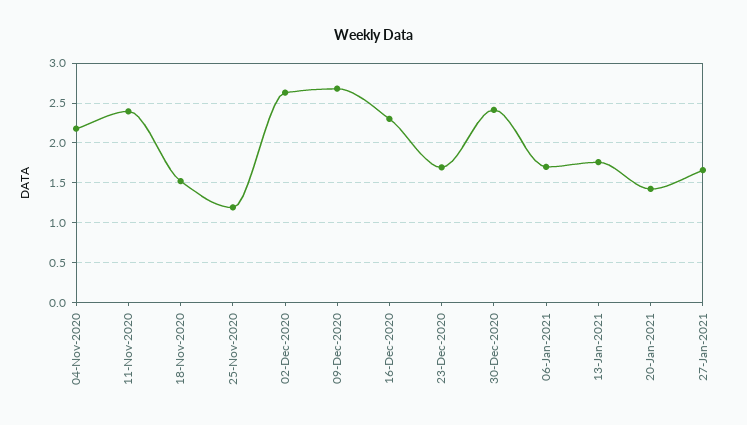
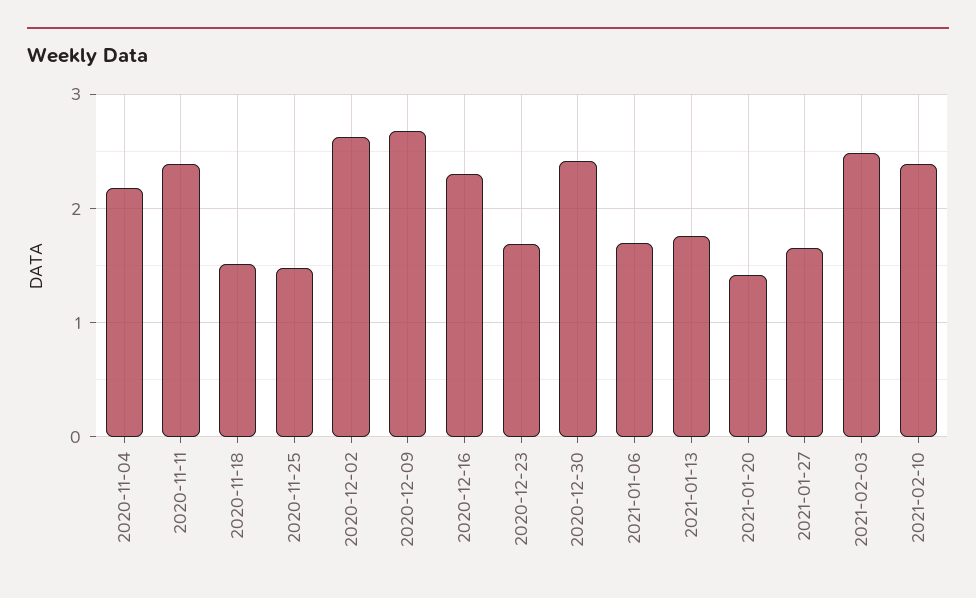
25-Nov-2020: 1.2 -> 1.5
2021-02-03: none -> 2.5
2021-02-10: none -> 2.4

